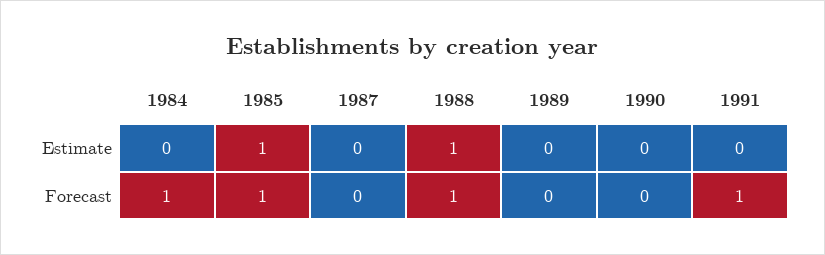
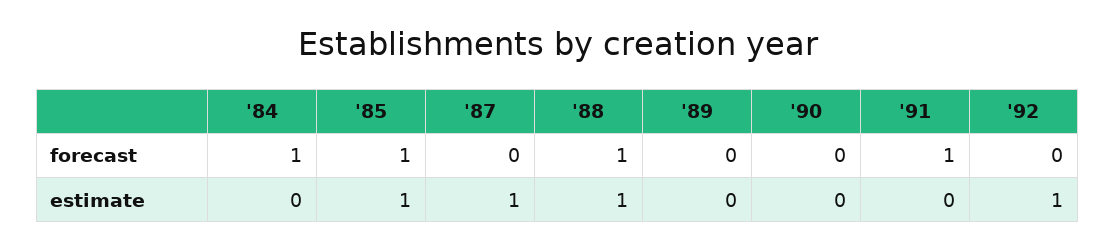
1987, Estimate: 0 -> 1
'92, Forecast: none -> 0
'92, Estimate: none -> 1

